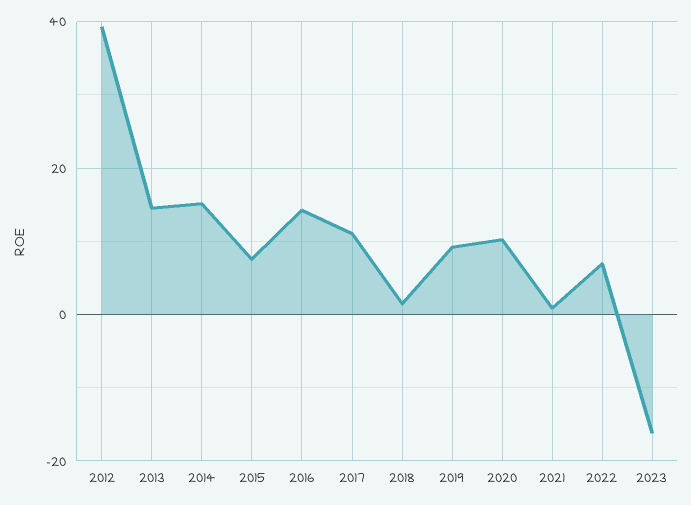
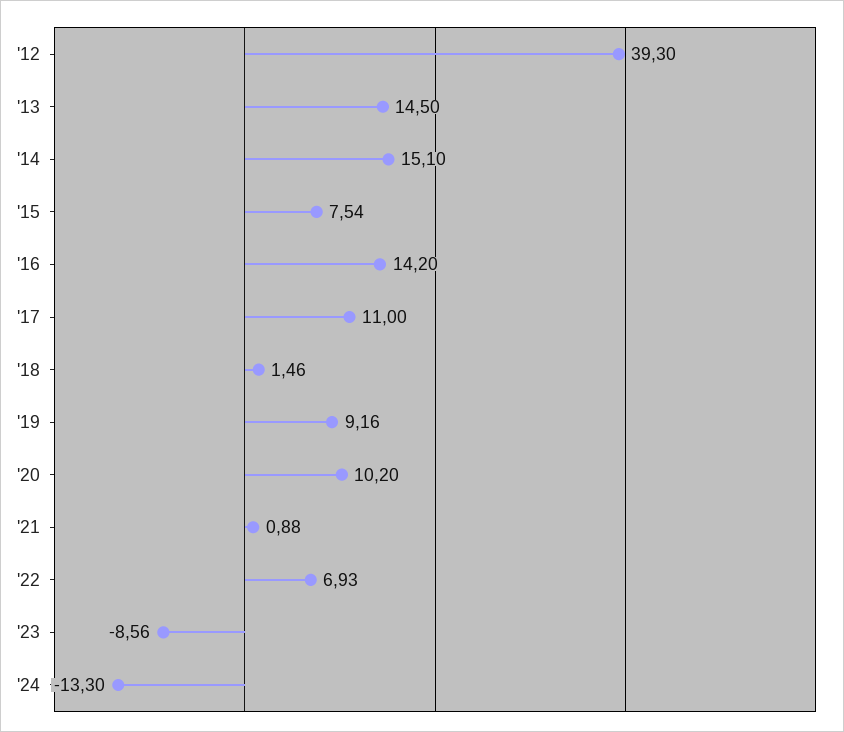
2023: -16 -> -8.56
'24: none -> -13.3

